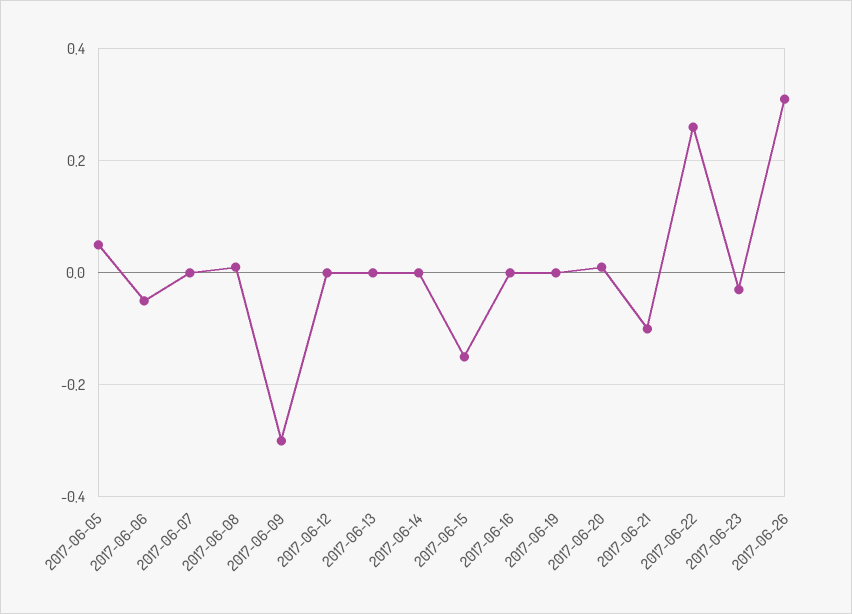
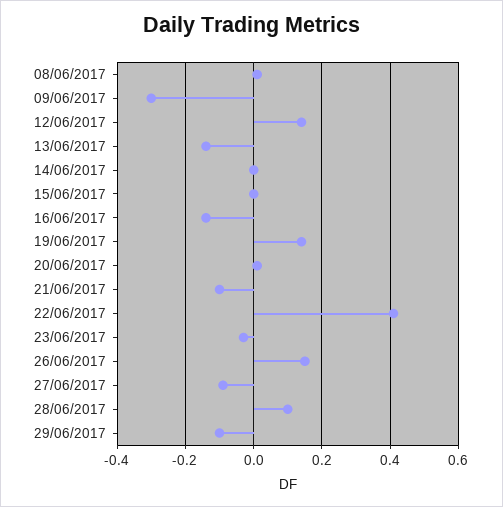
2017-06-05: 0.05 -> none
2017-06-06: -0.05 -> none
2017-06-07: 0 -> none
2017-06-12: 0 -> 0.15
2017-06-13: 0 -> -0.15
2017-06-15: -0.15 -> 0
2017-06-16: 0 -> -0.15
2017-06-19: 0 -> 0.15
2017-06-22: 0.25 -> 0.4
2017-06-26: 0.3 -> 0.15
27/06/2017: none -> -0.1
28/06/2017: none -> 0.1
29/06/2017: none -> -0.1

